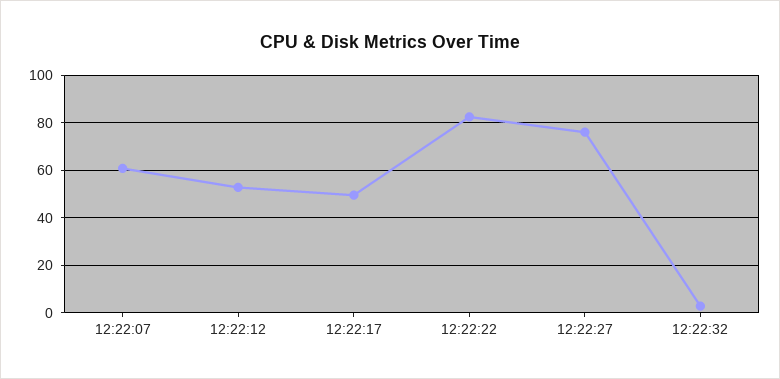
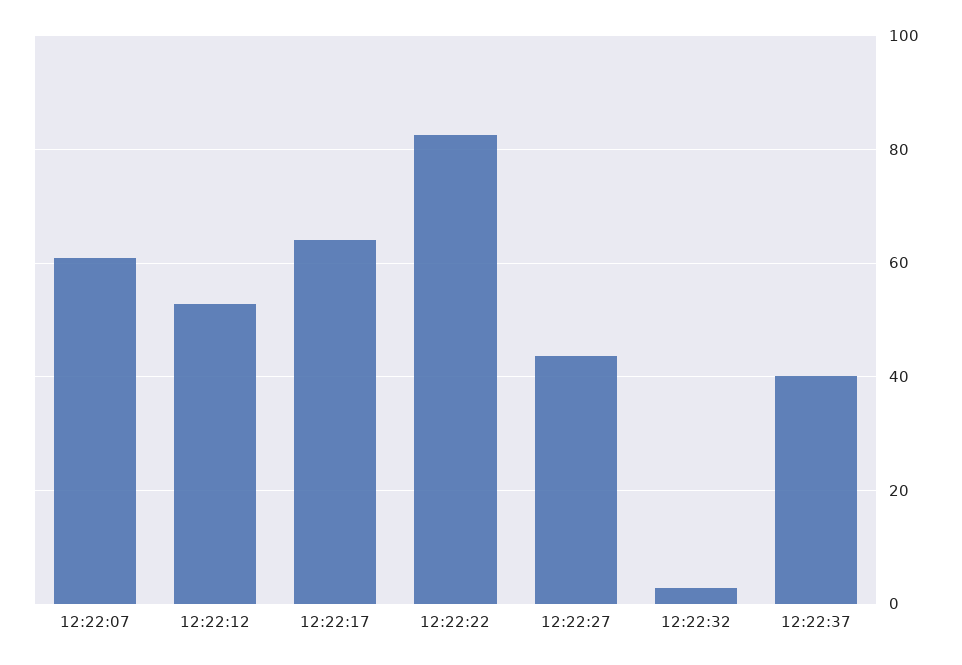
12:22:17: 50 -> 64
12:22:27: 75 -> 44
12:22:37: none -> 40

